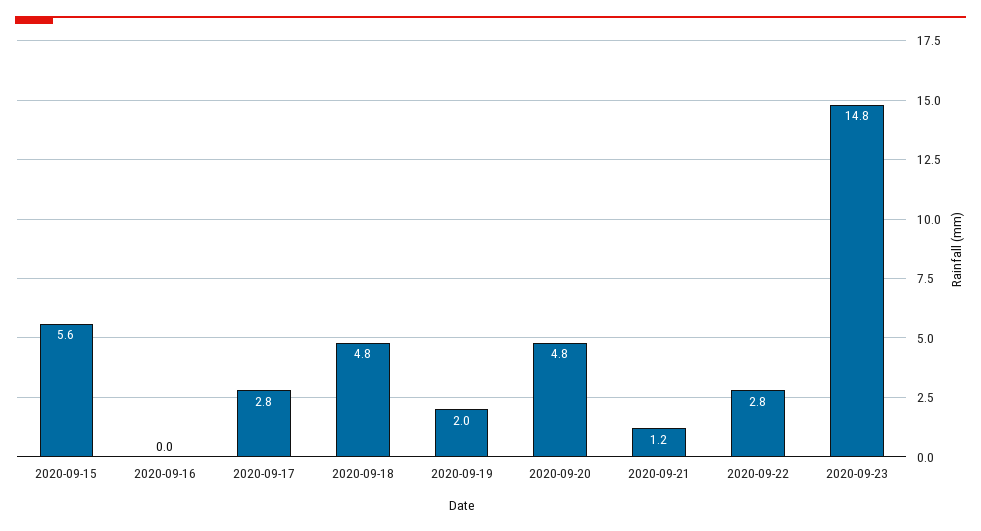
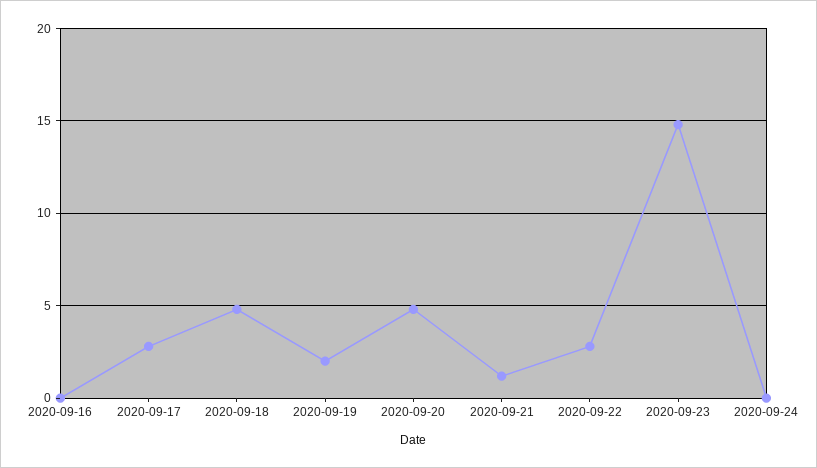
2020-09-15: 5.6 -> none
2020-09-24: none -> 0

